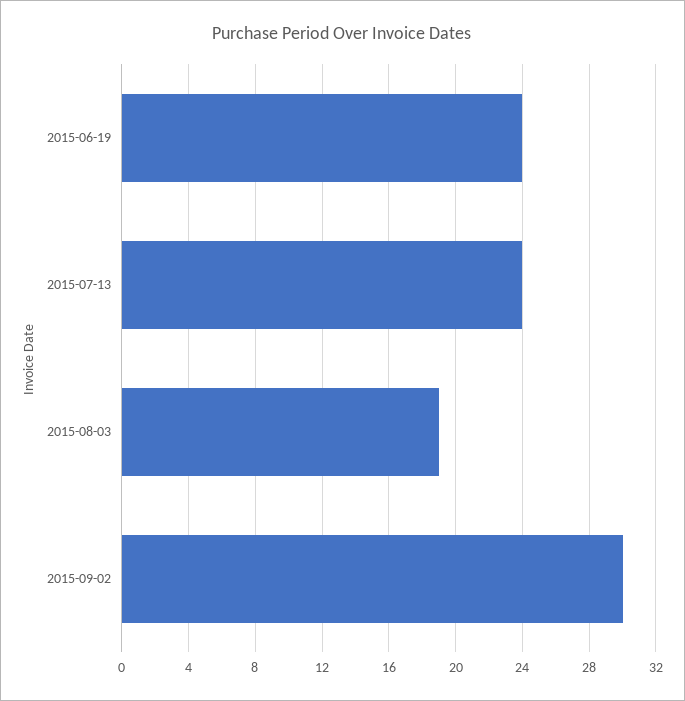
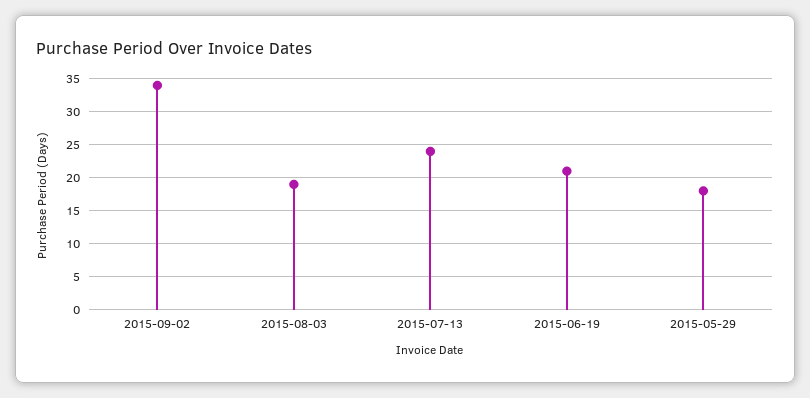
2015-06-19: 24 -> 21
2015-09-02: 30 -> 34
2015-05-29: none -> 18

